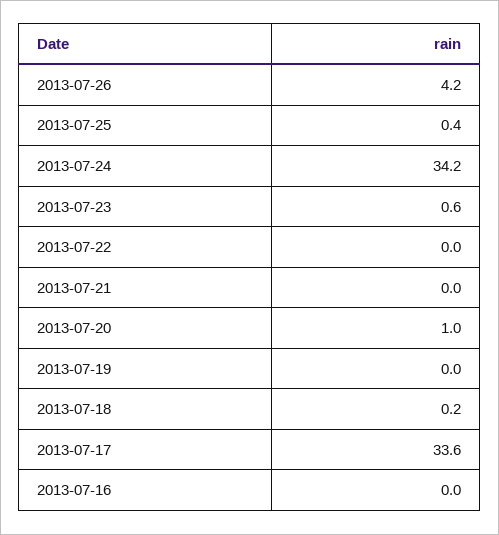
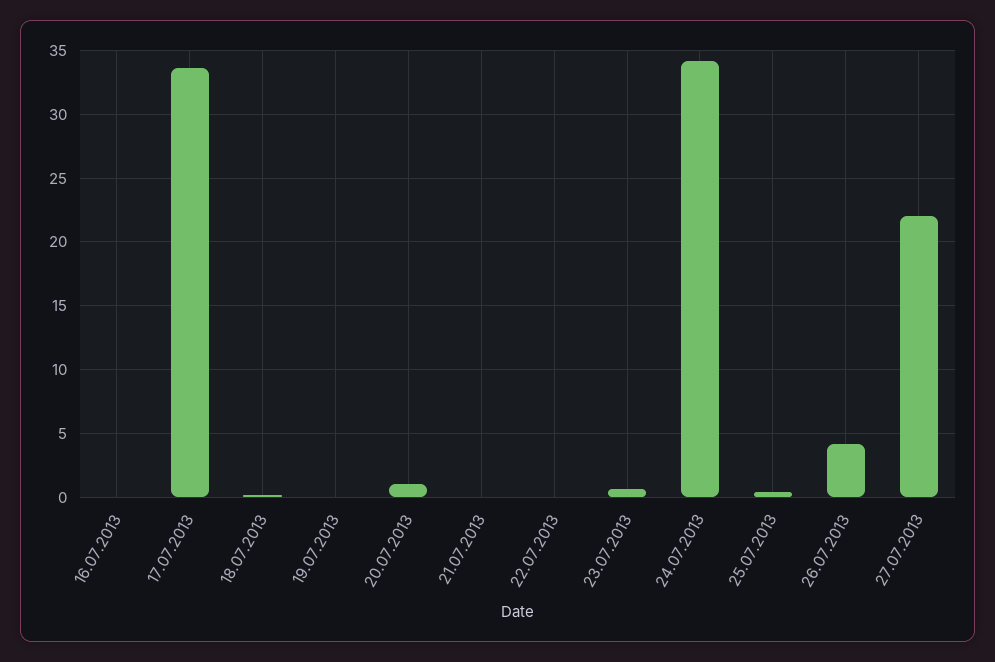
27.07.2013: none -> 22

